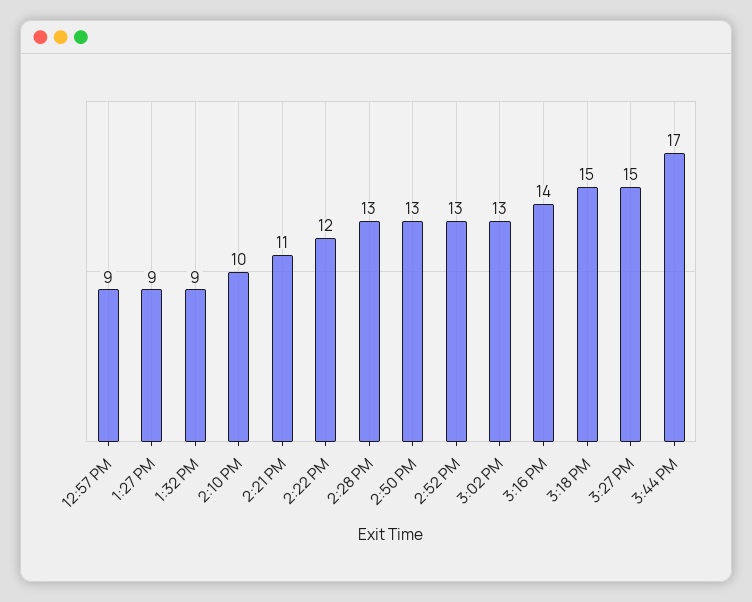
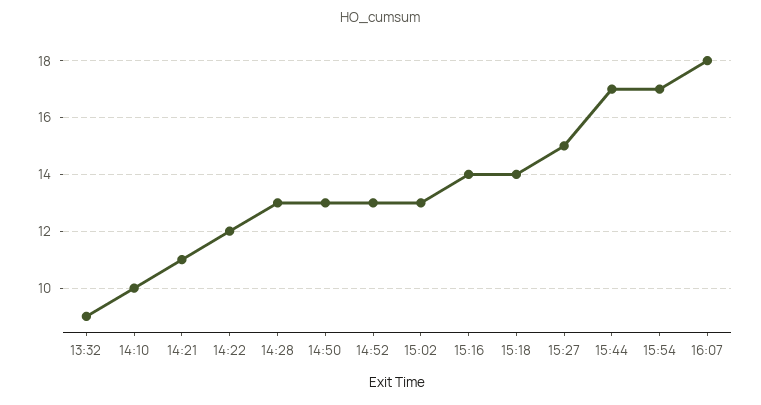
12:57 PM: 9 -> none
1:27 PM: 9 -> none
3:18 PM: 15 -> 14
15:54: none -> 17
16:07: none -> 18

